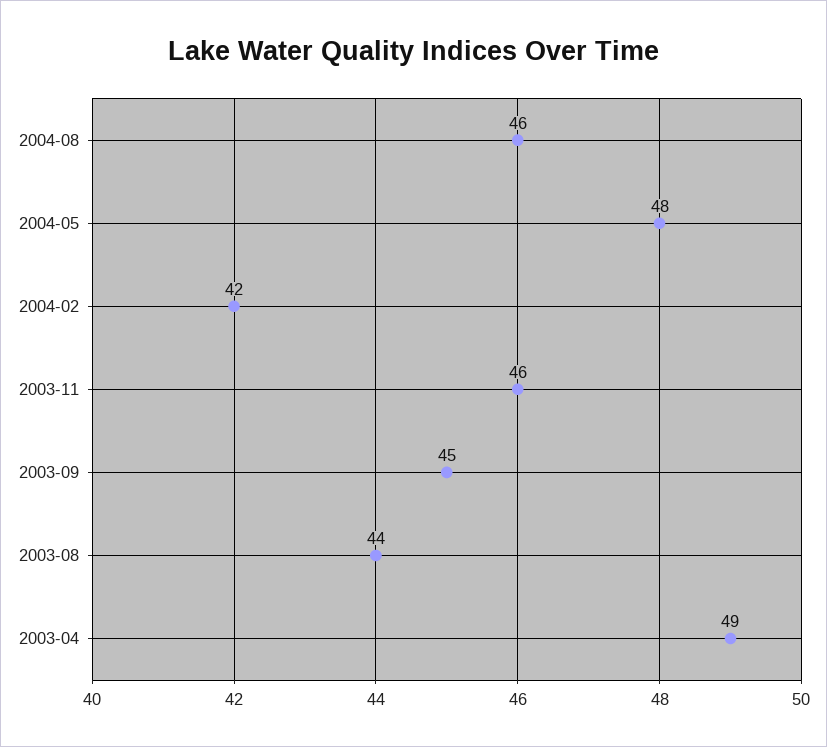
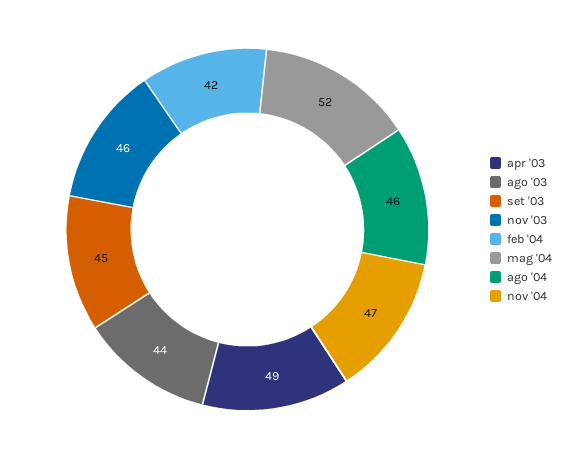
2004-05: 48 -> 52
nov '04: none -> 47

